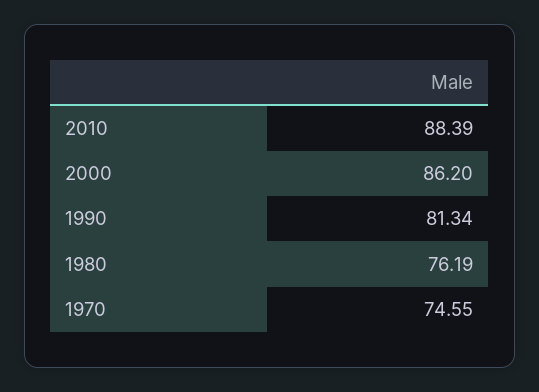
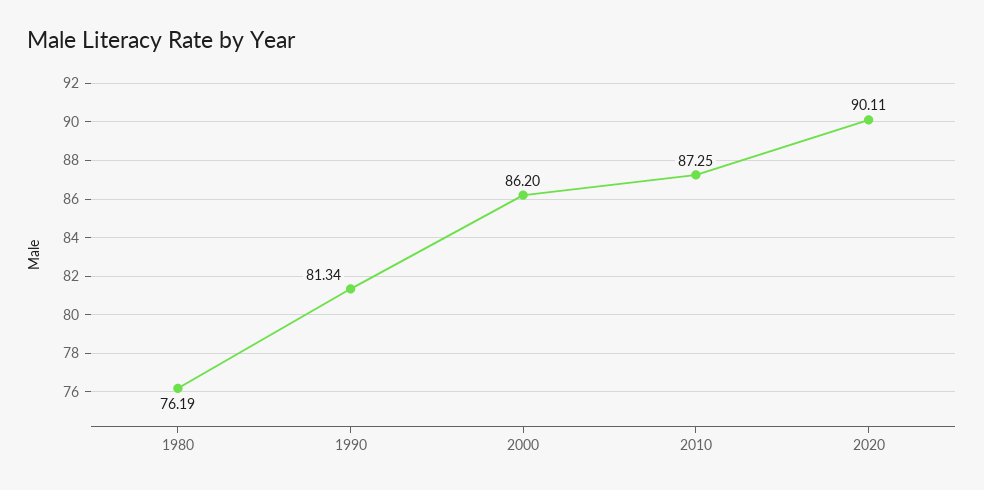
2010: 88.39 -> 87.25
1970: 74.55 -> none
2020: none -> 90.11

